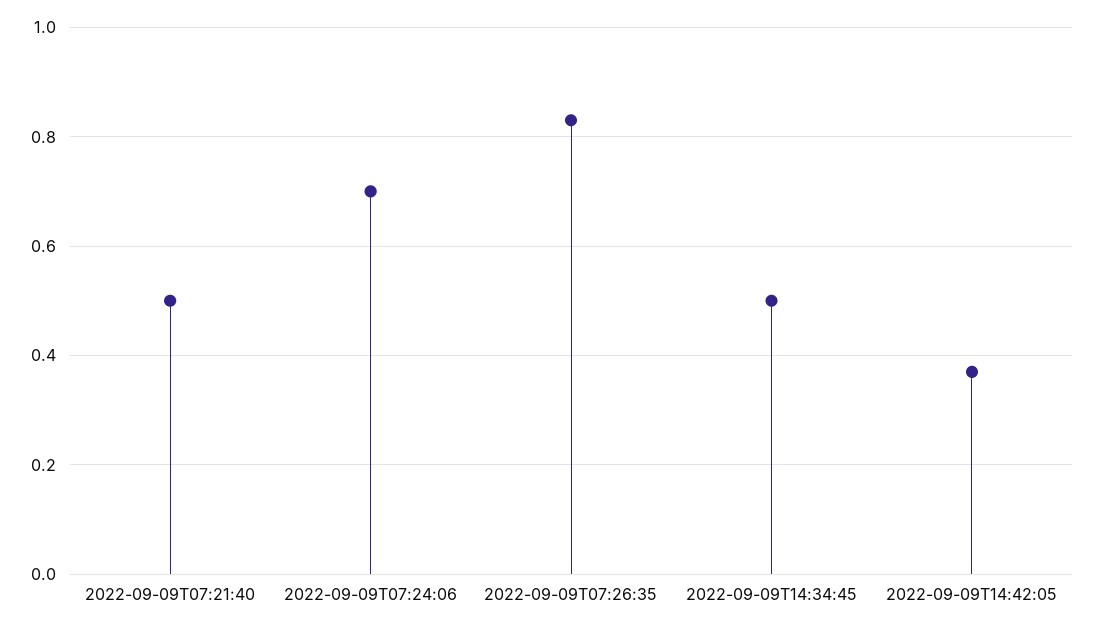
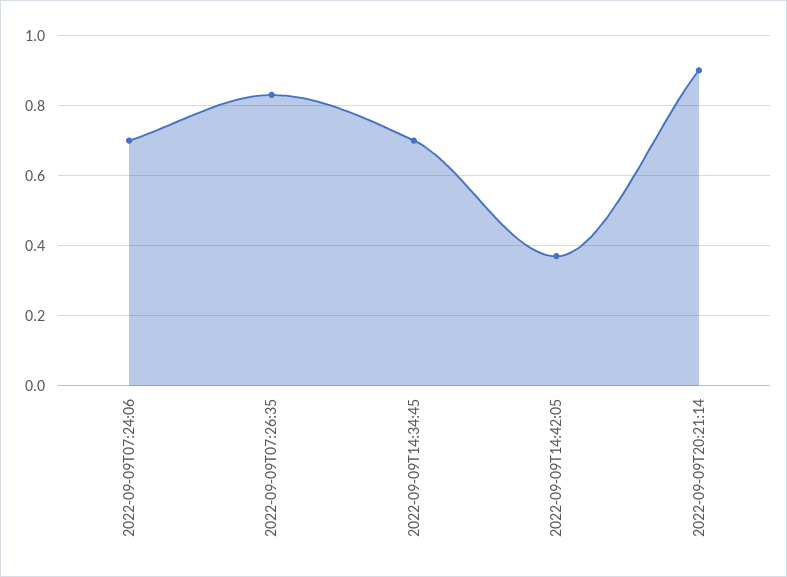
2022-09-09T07:21:40: 0.5 -> none
2022-09-09T14:34:45: 0.5 -> 0.7
2022-09-09T20:21:14: none -> 0.9

